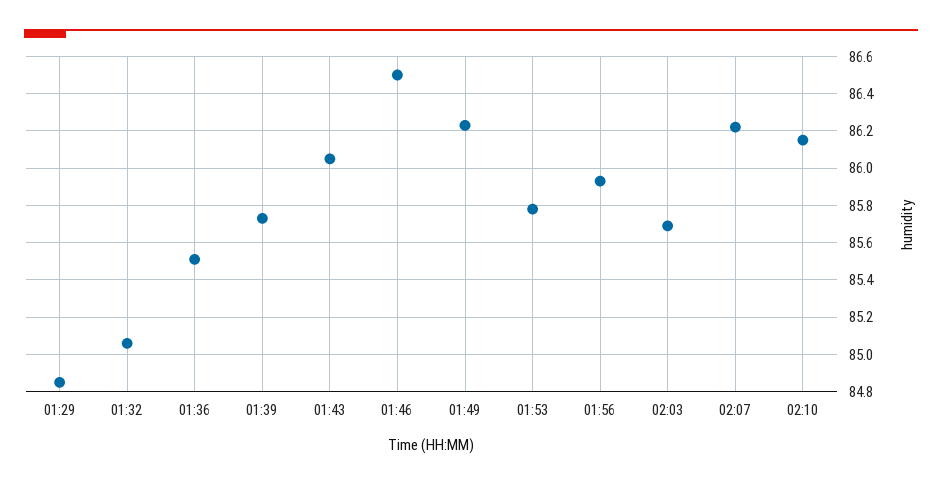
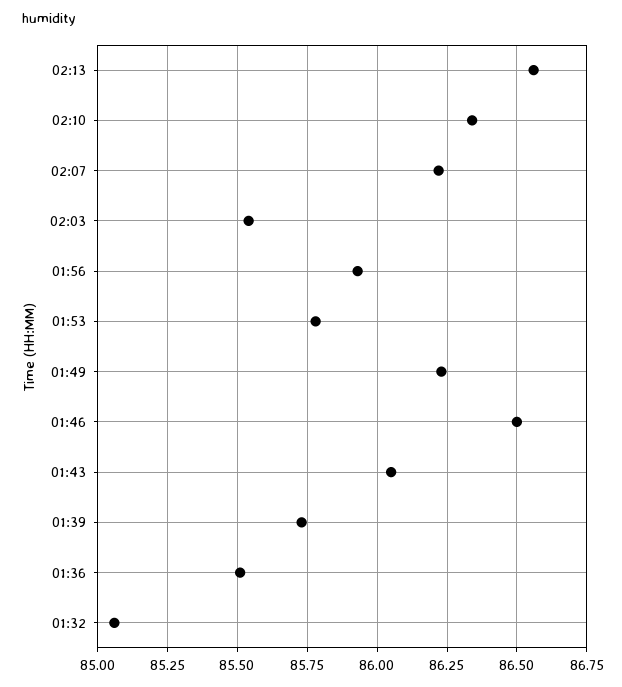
01:29: 84.85 -> none
02:03: 85.7 -> 85.55
02:10: 86.15 -> 86.35
02:13: none -> 86.55

